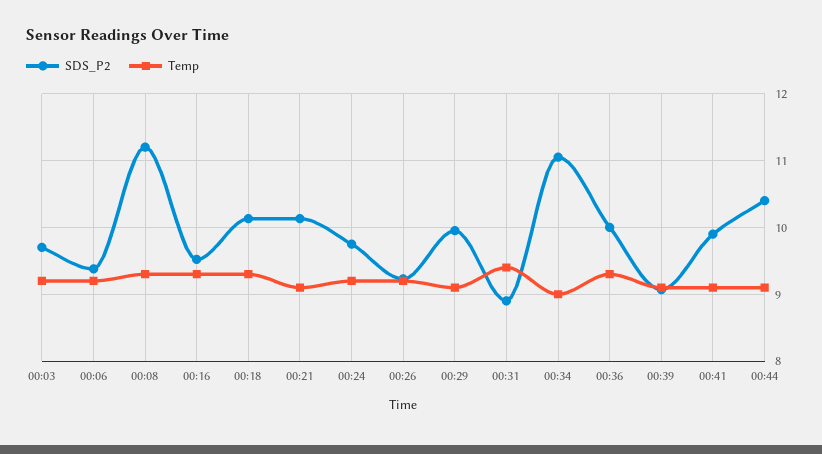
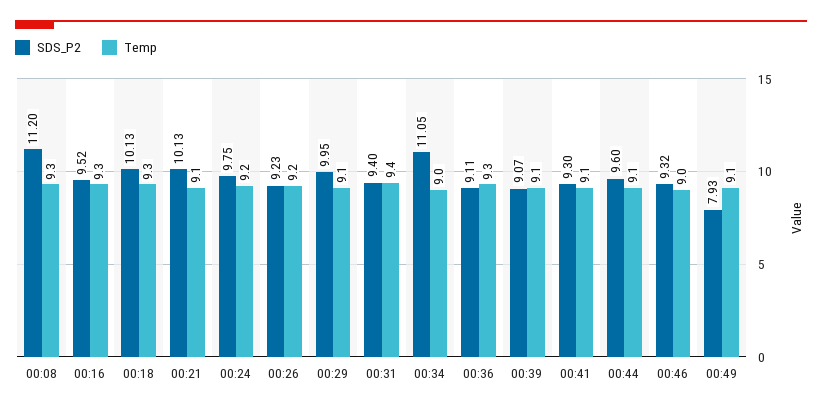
SDS_P2, 00:03: 9.7 -> none
Temp, 00:03: 9.2 -> none
SDS_P2, 00:06: 9.4 -> none
Temp, 00:06: 9.2 -> none
SDS_P2, 00:31: 8.9 -> 9.4
SDS_P2, 00:36: 10 -> 9.11
SDS_P2, 00:41: 9.9 -> 9.3
SDS_P2, 00:44: 10.4 -> 9.6
SDS_P2, 00:46: none -> 9.32
Temp, 00:46: none -> 9
SDS_P2, 00:49: none -> 7.93
Temp, 00:49: none -> 9.1

